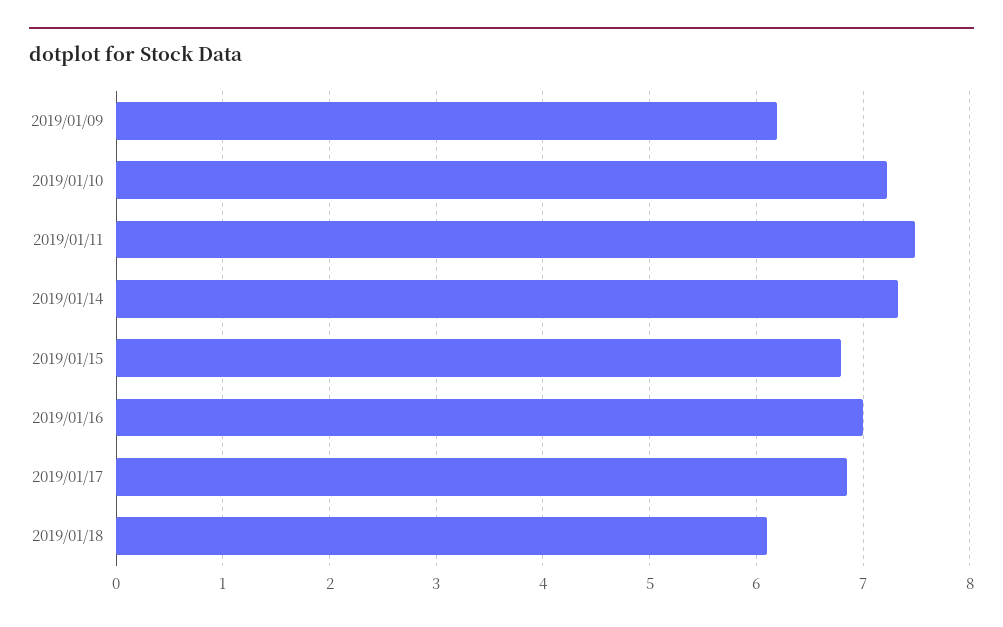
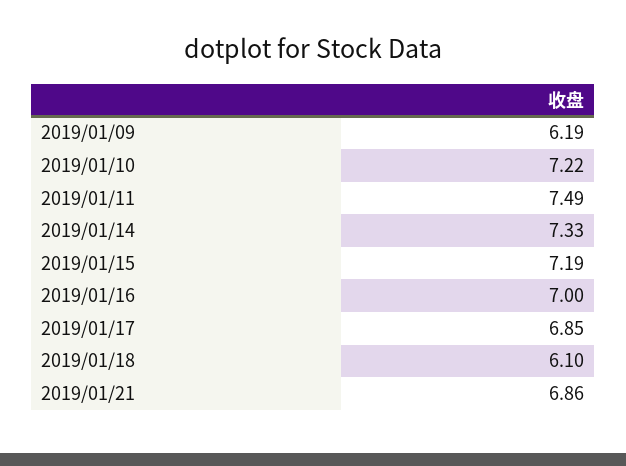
2019/01/15: 6.8 -> 7.19
2019/01/21: none -> 6.86

